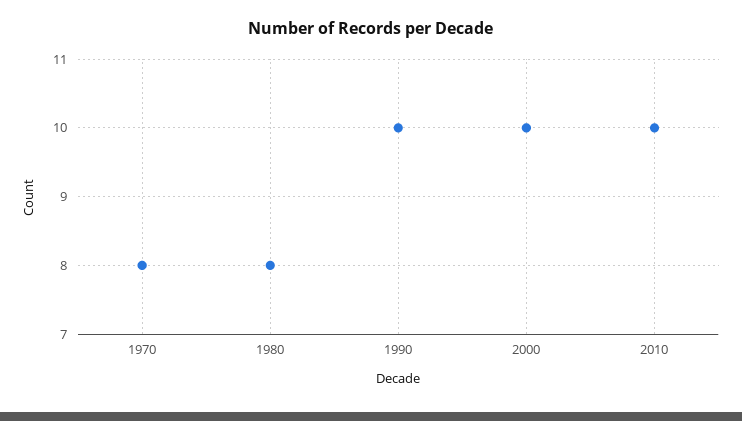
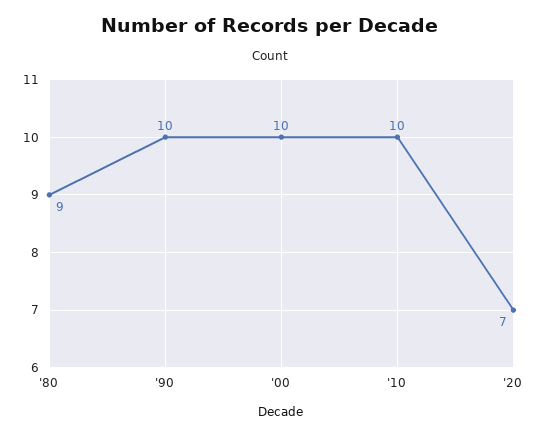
1970: 8 -> none
1980: 8 -> 9
'20: none -> 7

